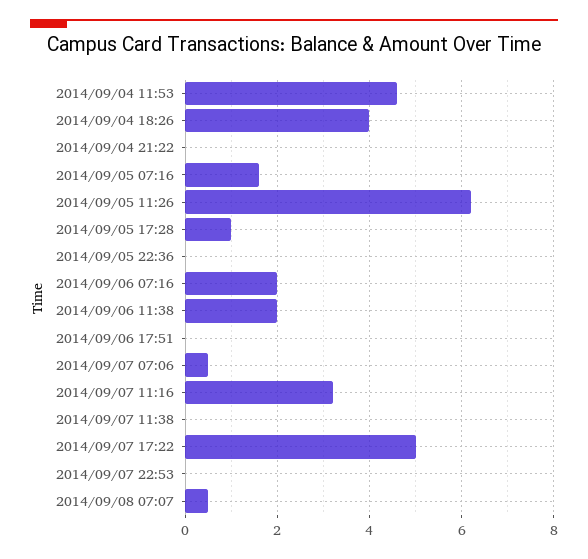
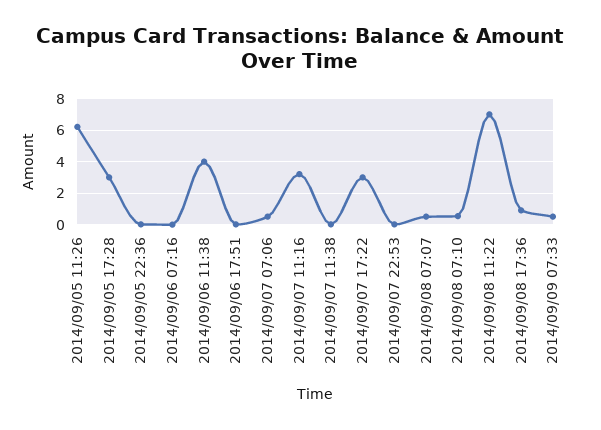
2014/09/04 11:53: 4.6 -> none
2014/09/04 18:26: 4 -> none
2014/09/04 21:22: 0 -> none
2014/09/05 07:16: 1.6 -> none
2014/09/05 17:28: 1 -> 3
2014/09/06 07:16: 2 -> 0
2014/09/06 11:38: 2 -> 4
2014/09/07 17:22: 5 -> 3
2014/09/08 07:10: none -> 0.5
2014/09/08 11:22: none -> 7
2014/09/08 17:36: none -> 1
2014/09/09 07:33: none -> 0.5

